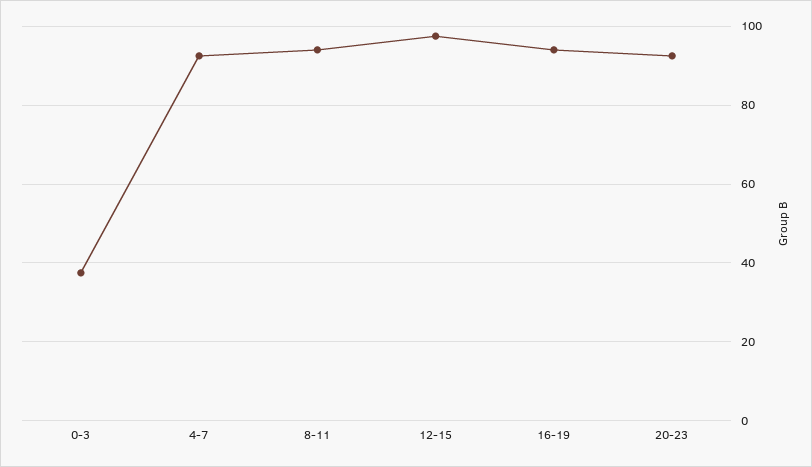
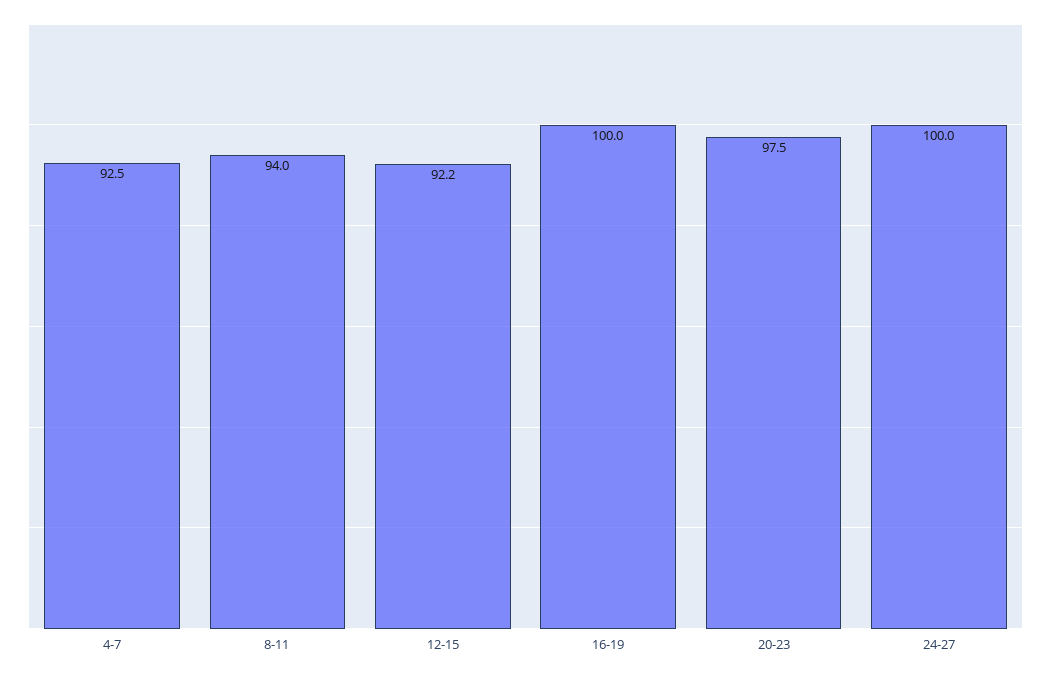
0-3: 38 -> none
12-15: 98 -> 92.2
16-19: 94 -> 100
20-23: 92 -> 97.5
24-27: none -> 100

